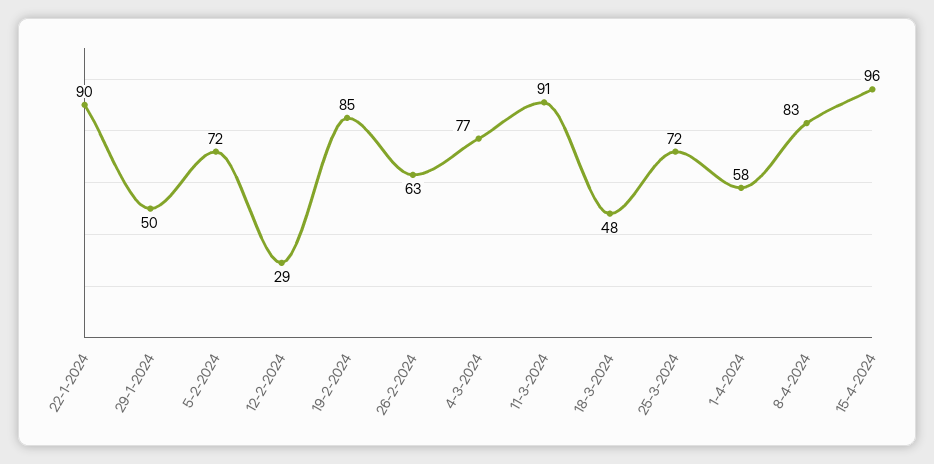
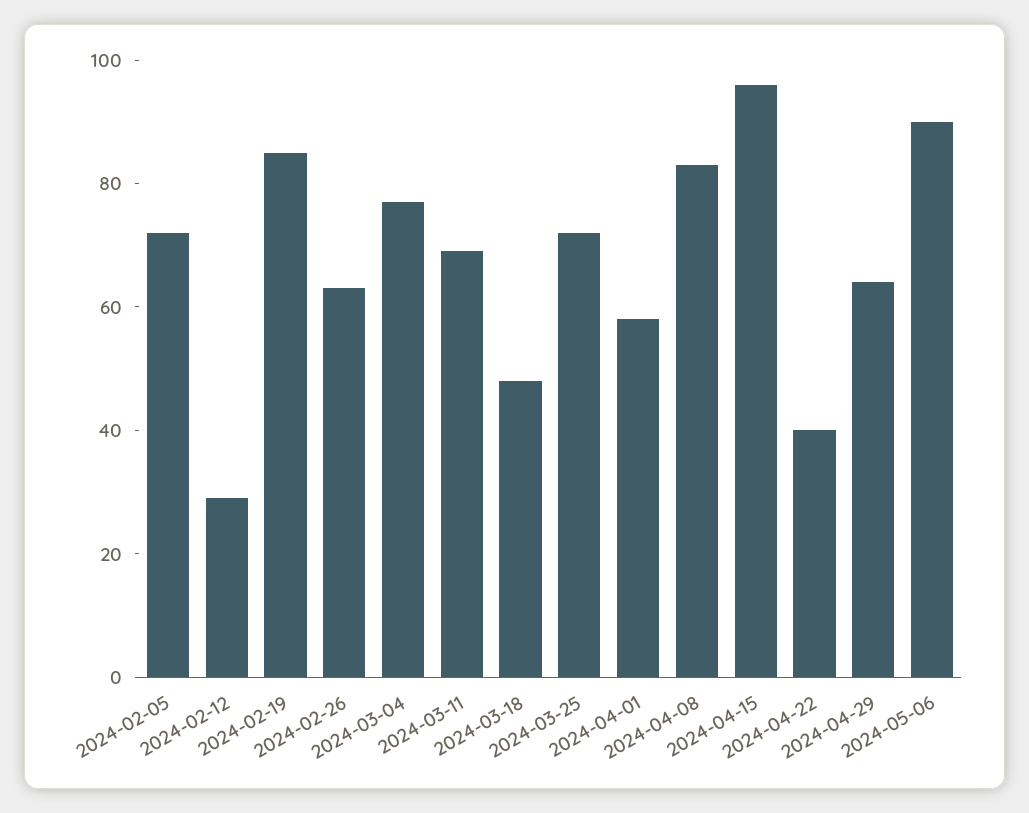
22-1-2024: 90 -> none
29-1-2024: 50 -> none
11-3-2024: 91 -> 70
2024-04-22: none -> 40
2024-04-29: none -> 65
2024-05-06: none -> 90

